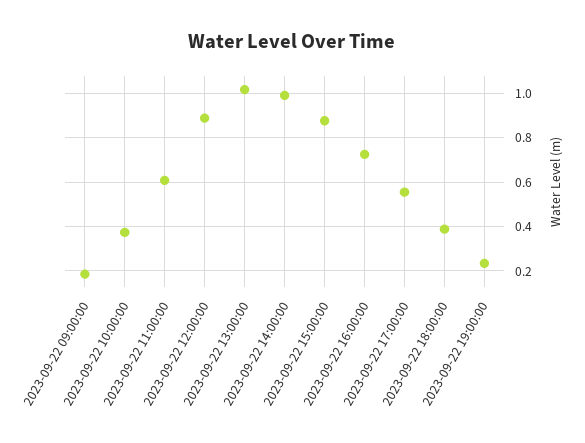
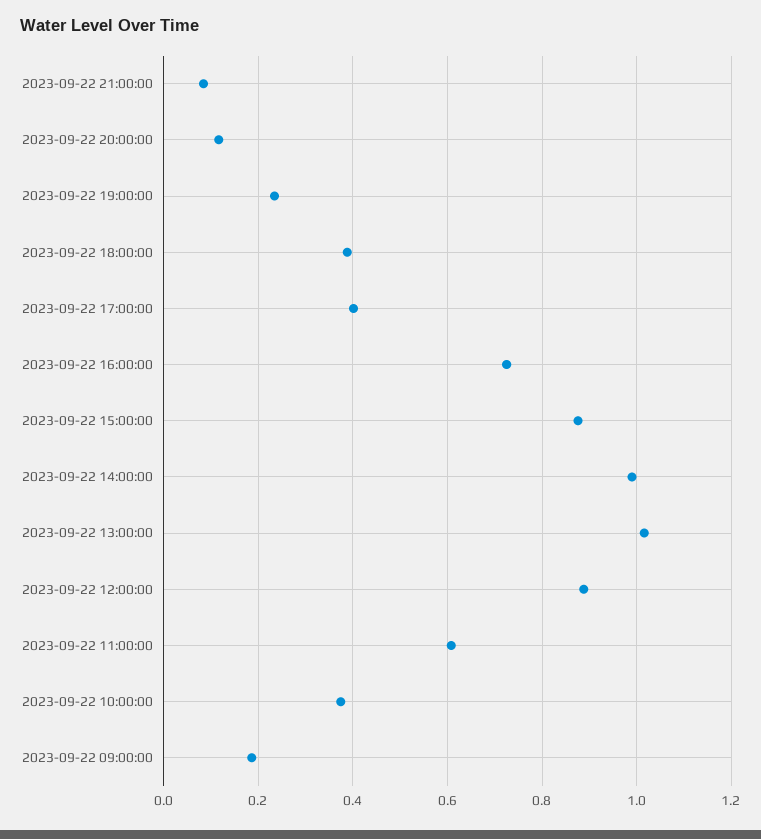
2023-09-22 17:00:00: 0.55 -> 0.4
2023-09-22 21:00:00: none -> 0.08
2023-09-22 20:00:00: none -> 0.12

